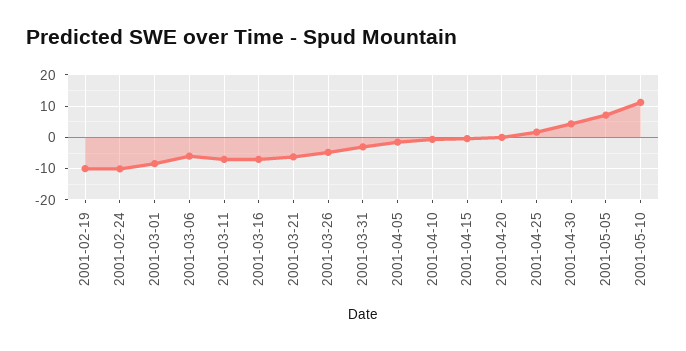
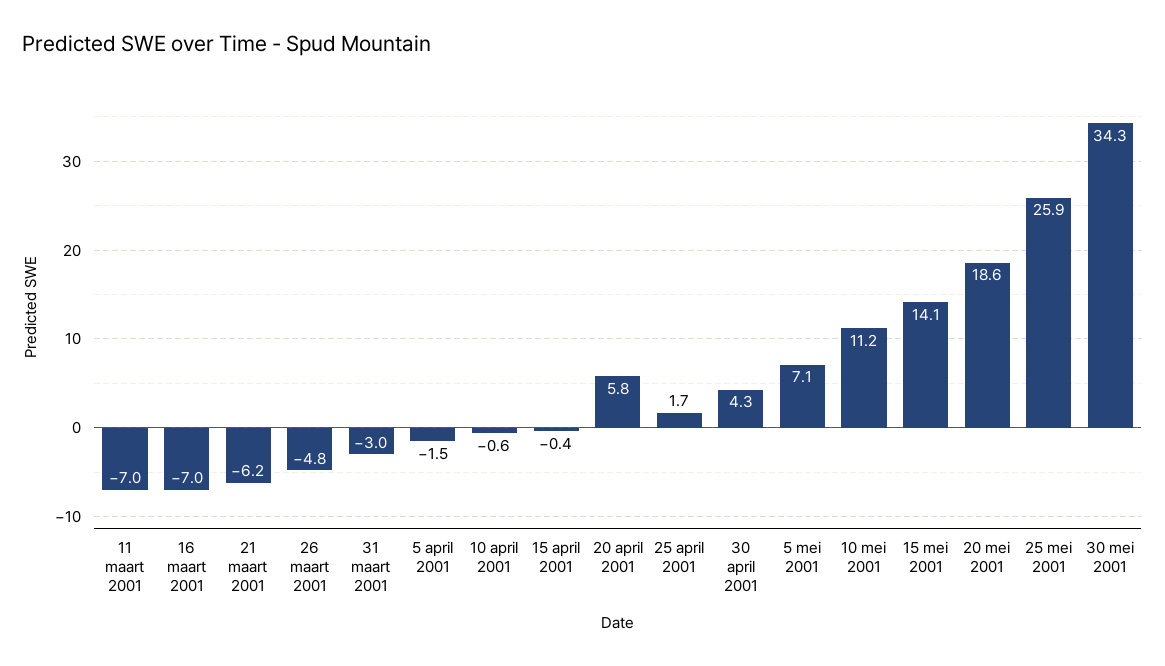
2001-02-19: -10 -> none
2001-02-24: -10 -> none
2001-03-01: -8 -> none
2001-03-06: -6 -> none
2001-04-20: 0 -> 5.8
15 mei 2001: none -> 14.1
20 mei 2001: none -> 18.6
25 mei 2001: none -> 25.9
30 mei 2001: none -> 34.3

